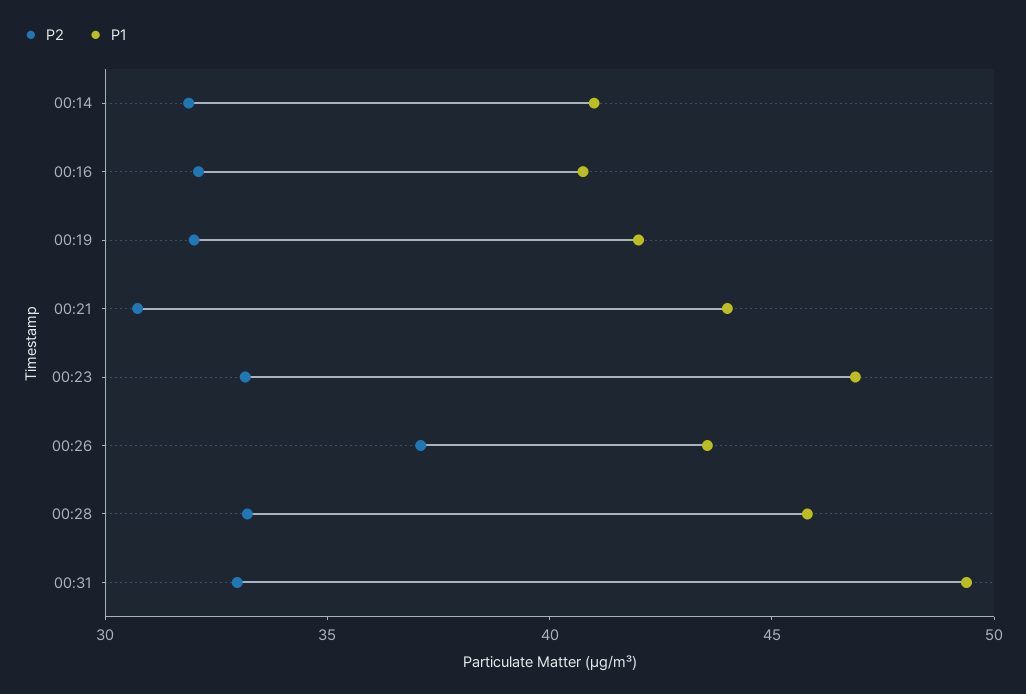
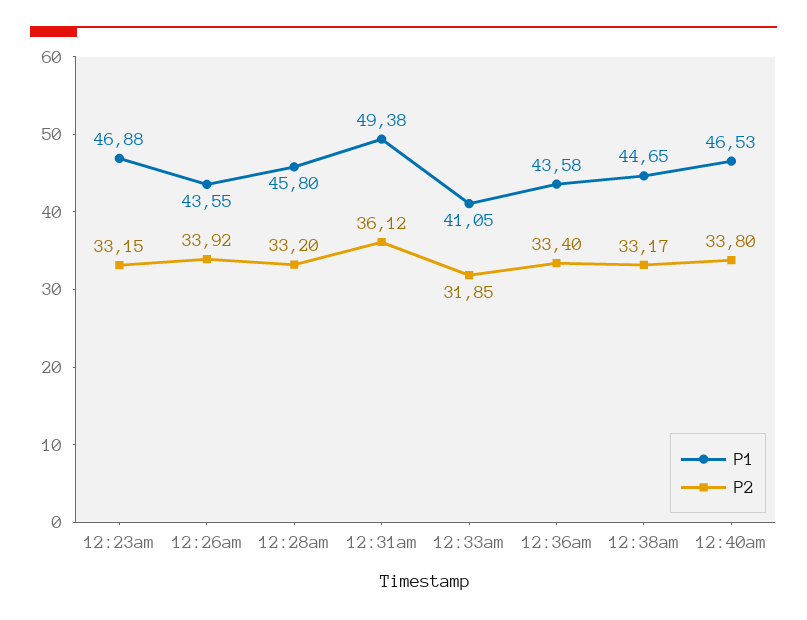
P2, 00:14: 32 -> none
P1, 00:14: 41 -> none
P2, 00:16: 32 -> none
P1, 00:16: 41 -> none
P2, 00:19: 32 -> none
P1, 00:19: 42 -> none
P2, 00:21: 31 -> none
P1, 00:21: 44 -> none
P2, 00:26: 37 -> 33.92
P2, 00:31: 33 -> 36.12
P1, 12:33am: none -> 41.05
P2, 12:33am: none -> 31.85
P1, 12:36am: none -> 43.58
P2, 12:36am: none -> 33.4
P1, 12:38am: none -> 44.65
P2, 12:38am: none -> 33.17
P1, 12:40am: none -> 46.53
P2, 12:40am: none -> 33.8

